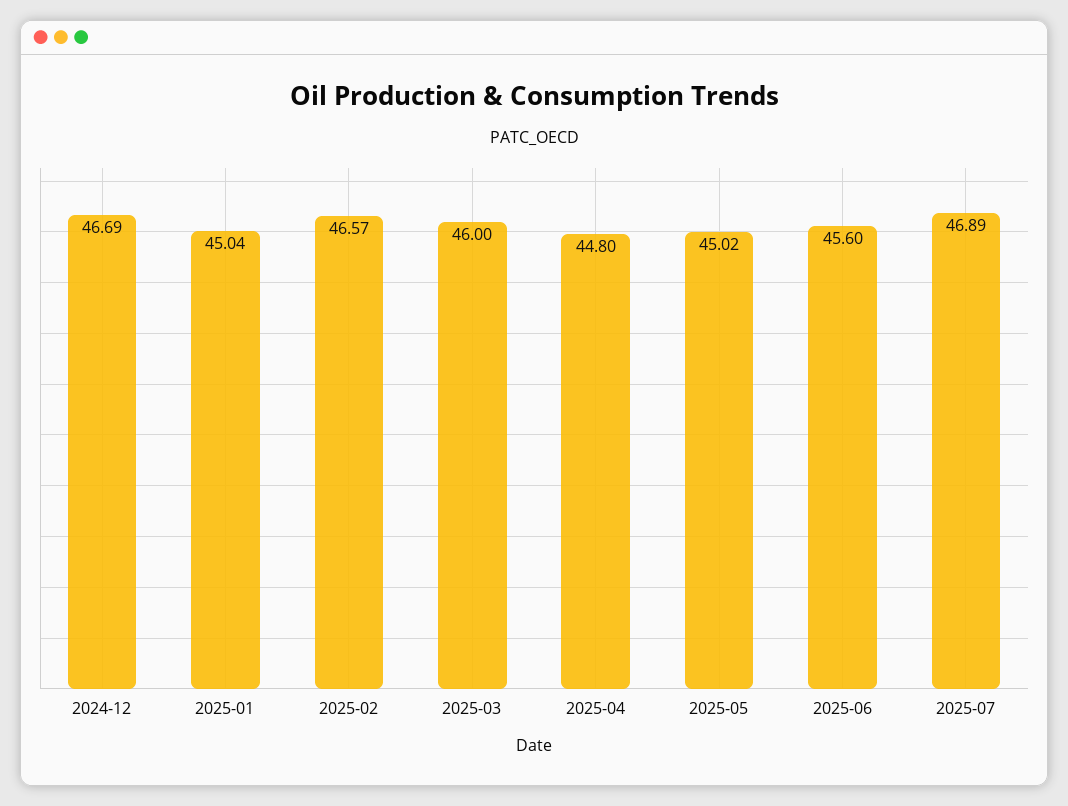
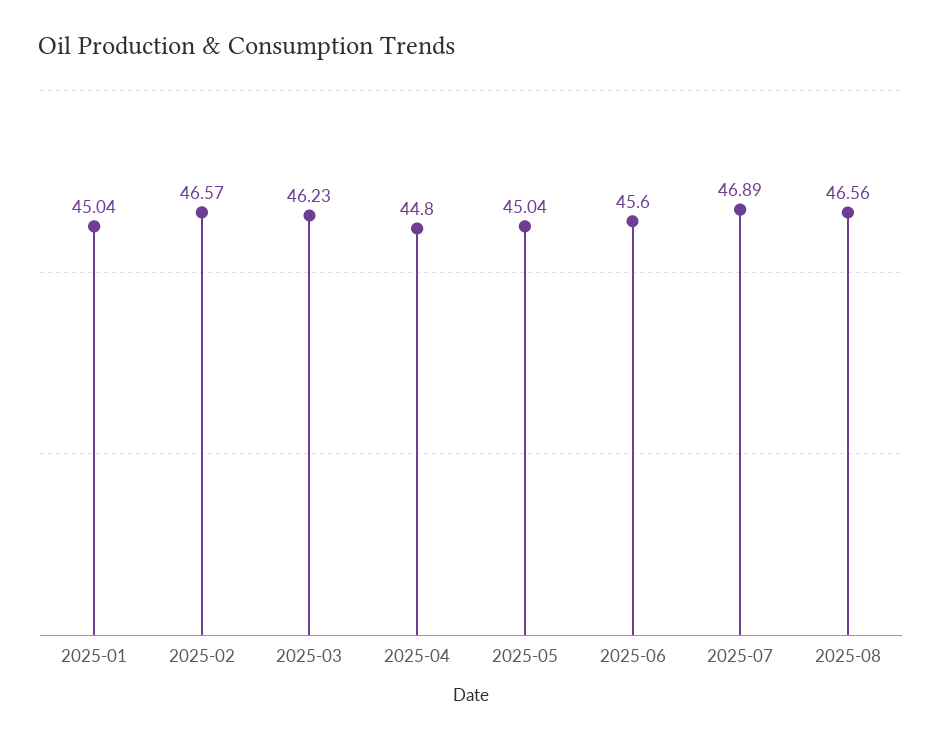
2024-12: 46.69 -> none
2025-03: 46 -> 46.23
2025-05: 45.02 -> 45.04
2025-08: none -> 46.56

